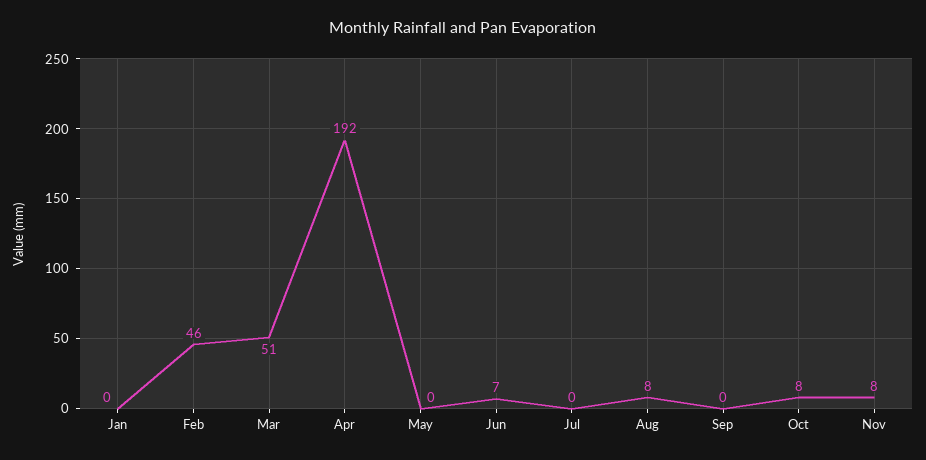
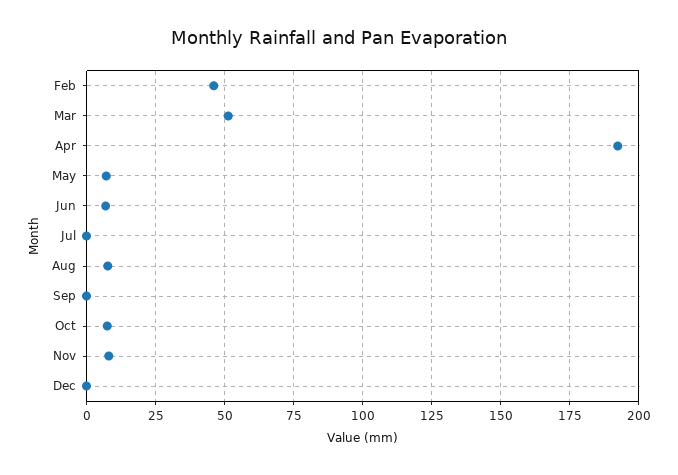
Jan: 0 -> none
May: 0 -> 7.5
Dec: none -> 0

